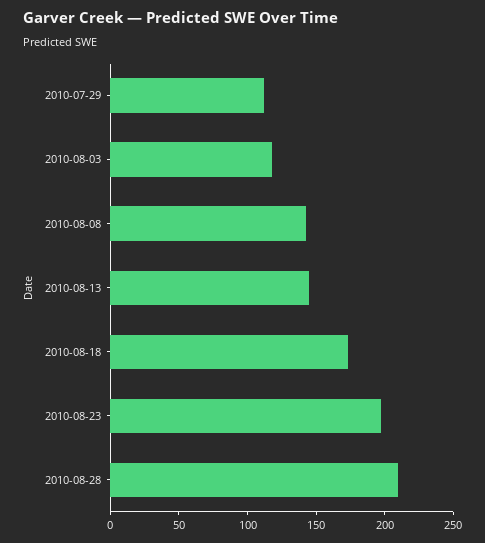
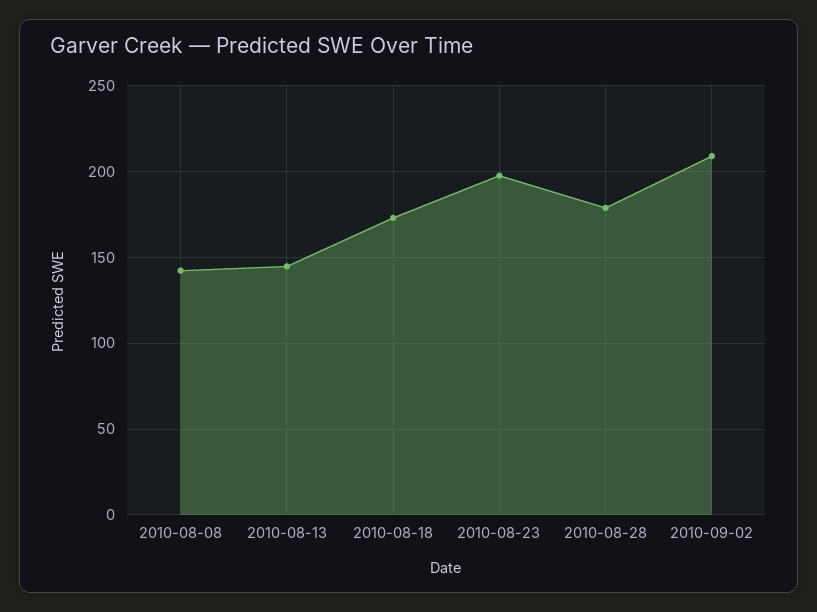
2010-07-29: 110 -> none
2010-08-03: 120 -> none
2010-08-28: 210 -> 180
2010-09-02: none -> 210

